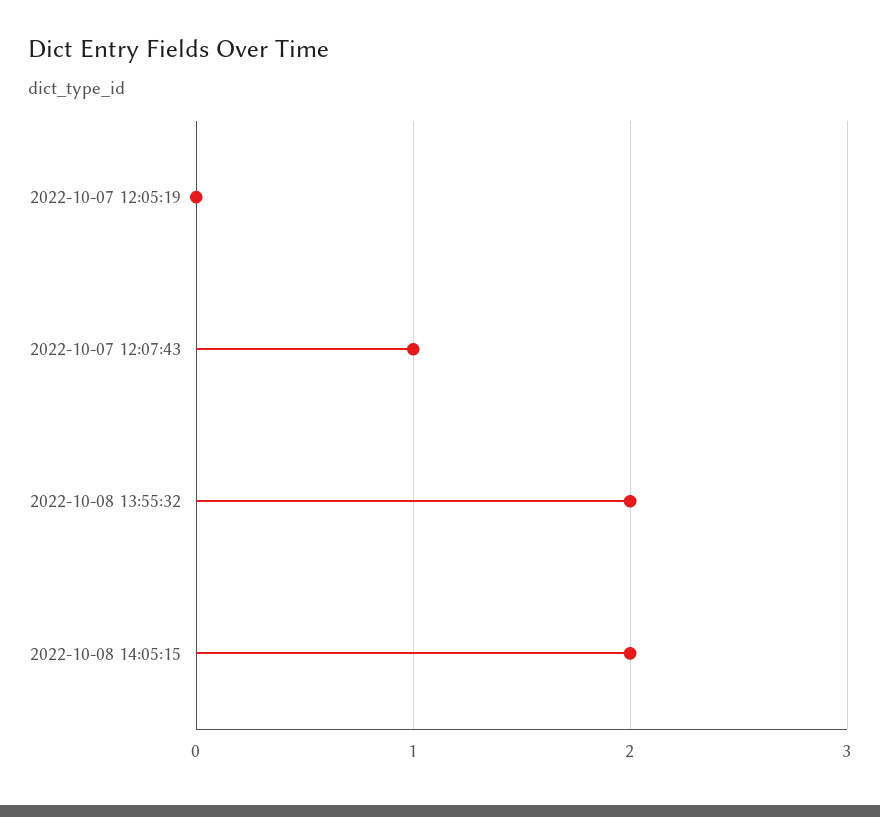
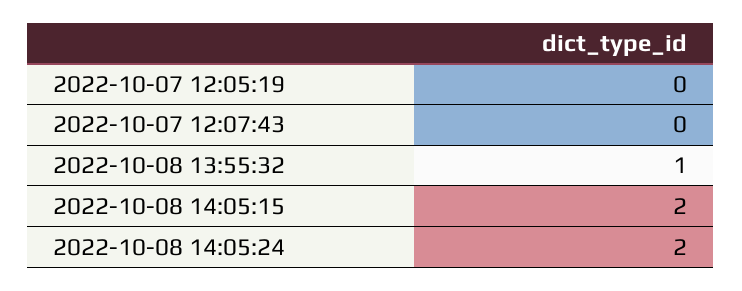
2022-10-07 12:07:43: 1 -> 0
2022-10-08 13:55:32: 2 -> 1
2022-10-08 14:05:24: none -> 2

